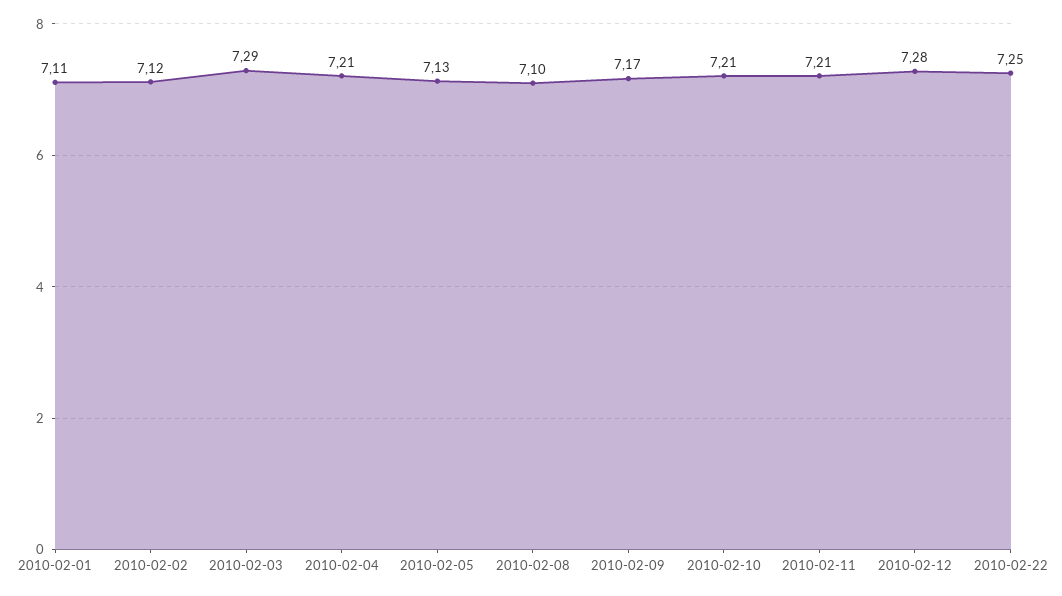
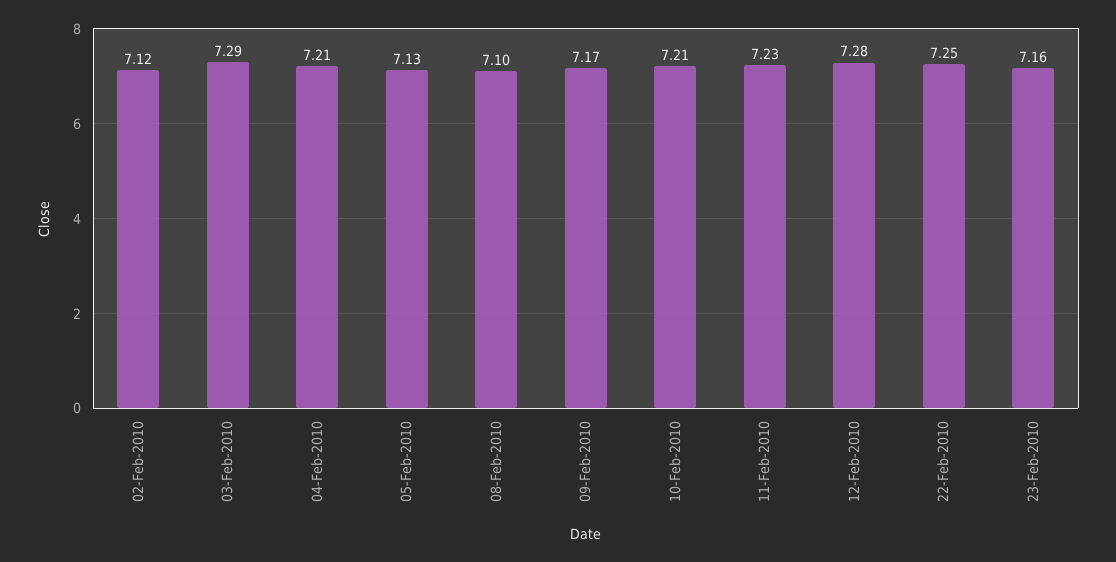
2010-02-01: 7.11 -> none
2010-02-11: 7.21 -> 7.23
23-Feb-2010: none -> 7.16

